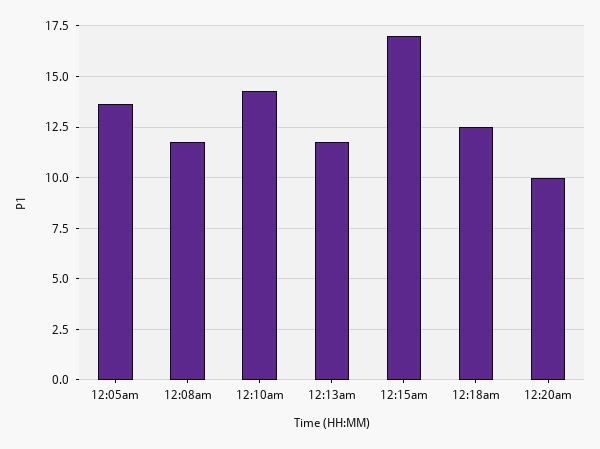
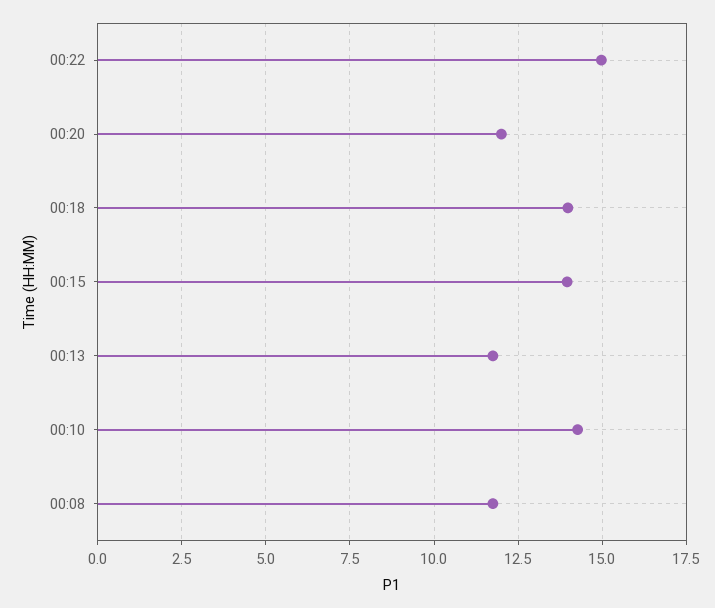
12:05am: 13.5 -> none
12:15am: 17 -> 14
12:18am: 12.5 -> 14
12:20am: 10 -> 12
00:22: none -> 15

